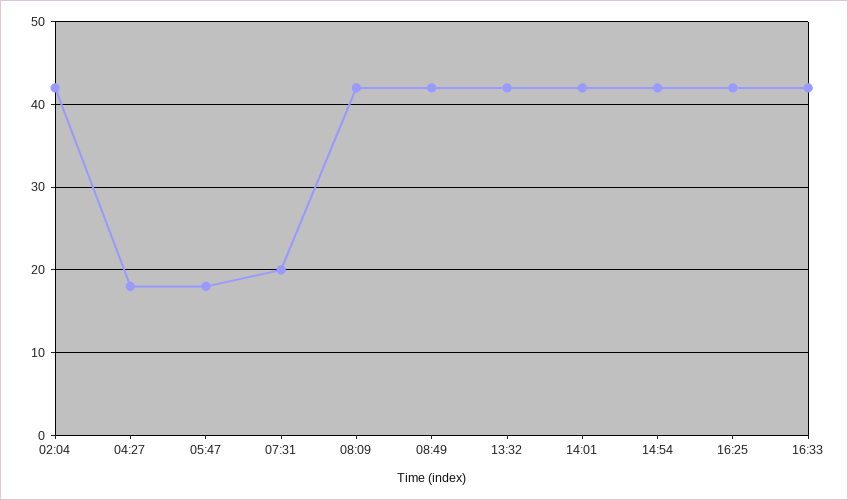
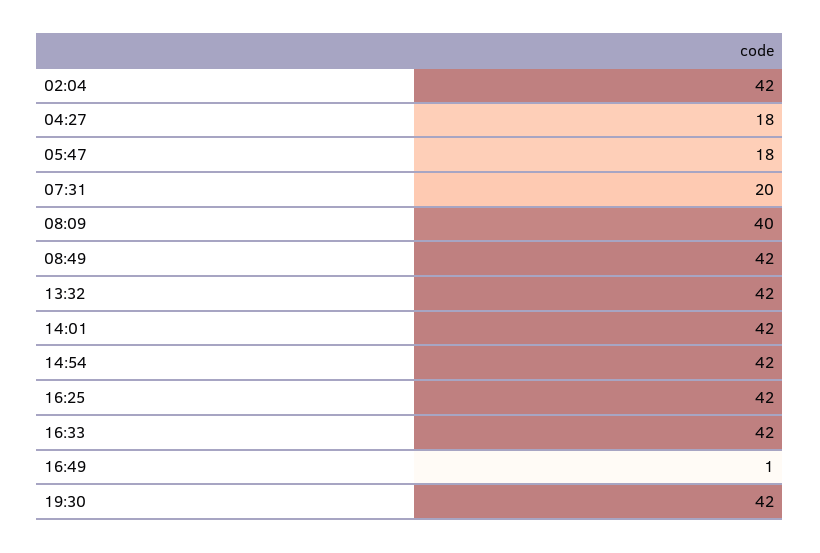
08:09: 42 -> 40
16:49: none -> 1
19:30: none -> 42

